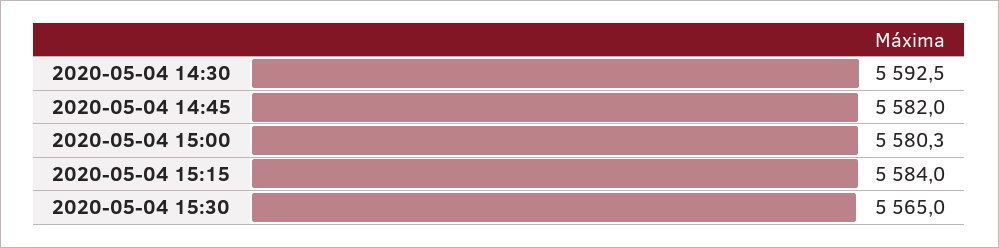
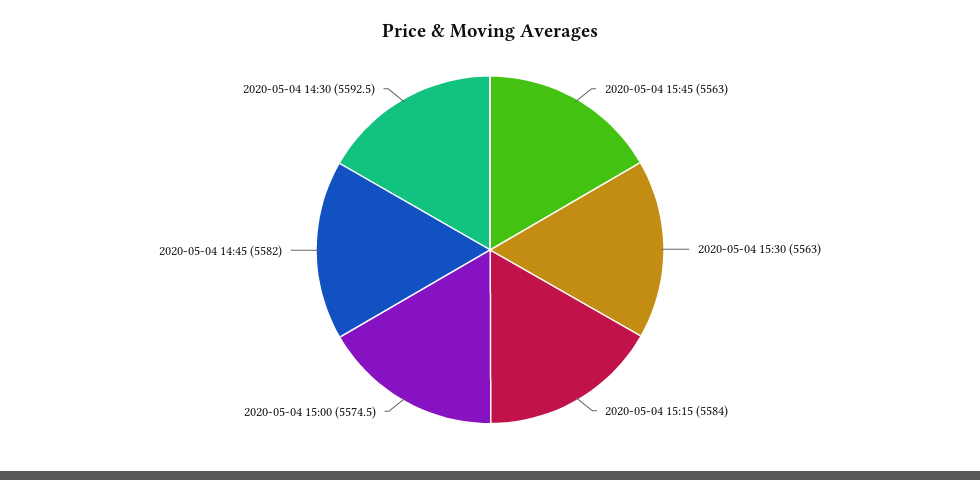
2020-05-04 15:00: 5580.3 -> 5574.5
2020-05-04 15:30: 5565 -> 5563
2020-05-04 15:45: none -> 5563

